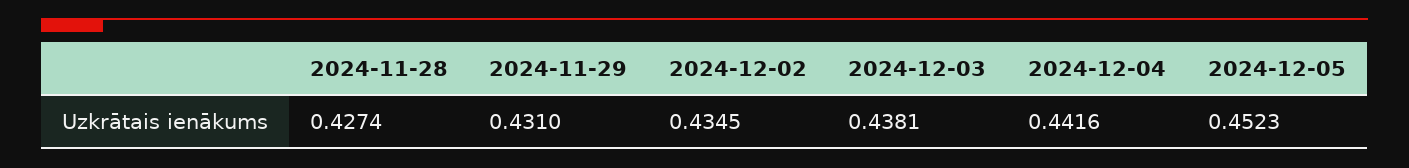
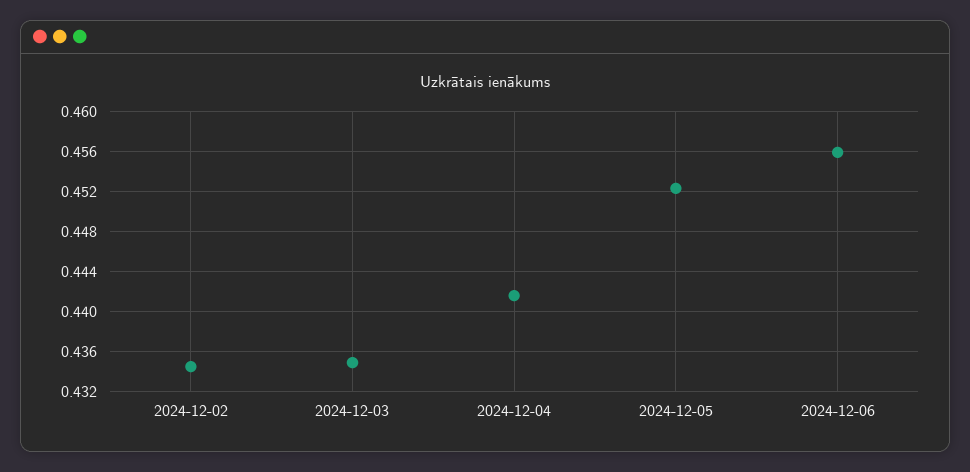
2024-11-28: 0.4274 -> none
2024-11-29: 0.431 -> none
2024-12-03: 0.4381 -> 0.435
2024-12-06: none -> 0.456

